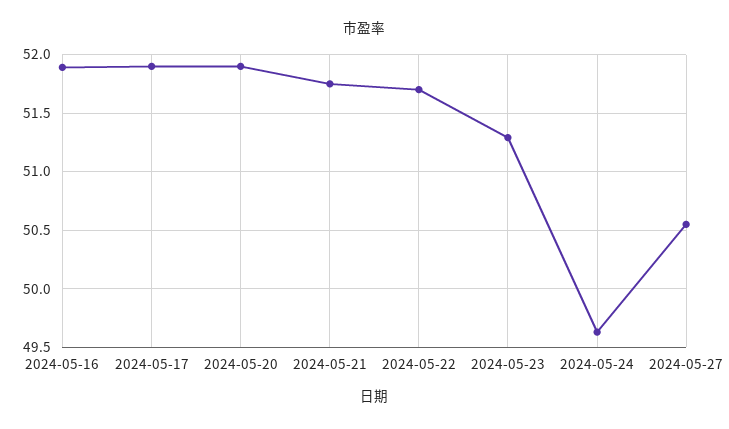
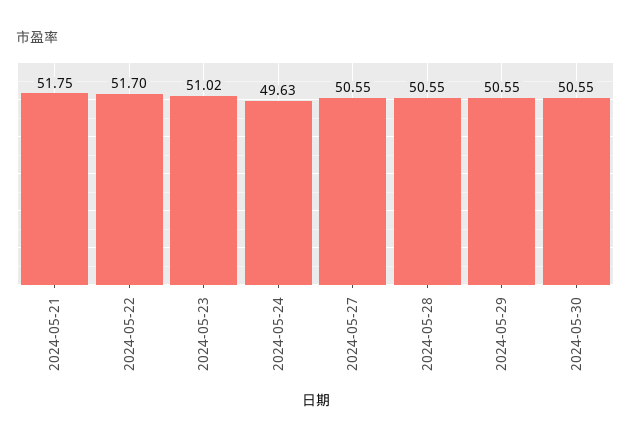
2024-05-16: 51.9 -> none
2024-05-17: 51.9 -> none
2024-05-20: 51.9 -> none
2024-05-23: 51.3 -> 51.02
2024-05-28: none -> 50.55
2024-05-29: none -> 50.55
2024-05-30: none -> 50.55

